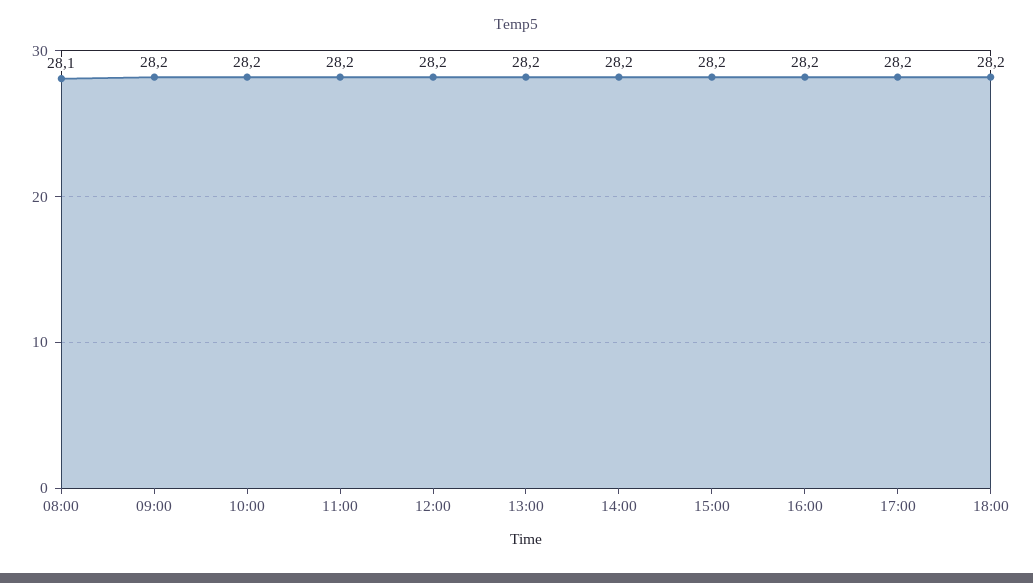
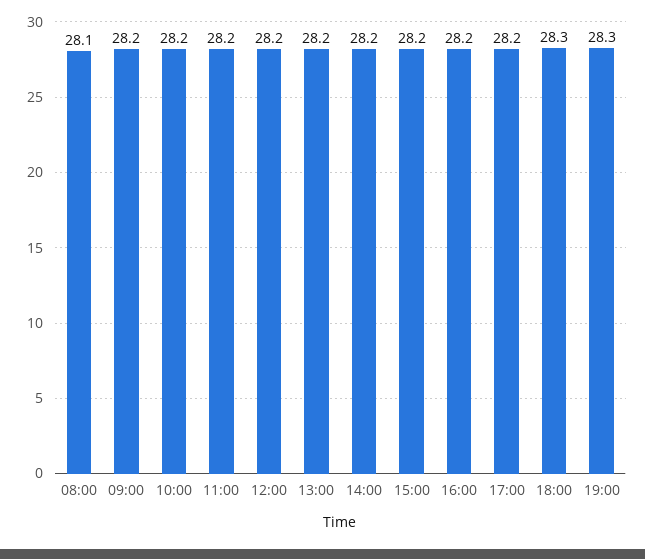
18:00: 28.2 -> 28.3
19:00: none -> 28.3

